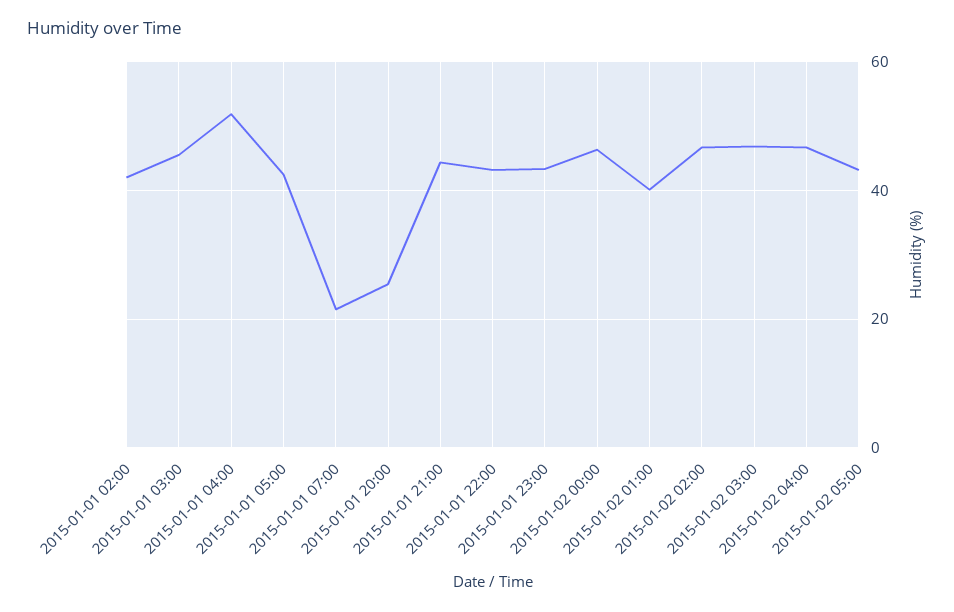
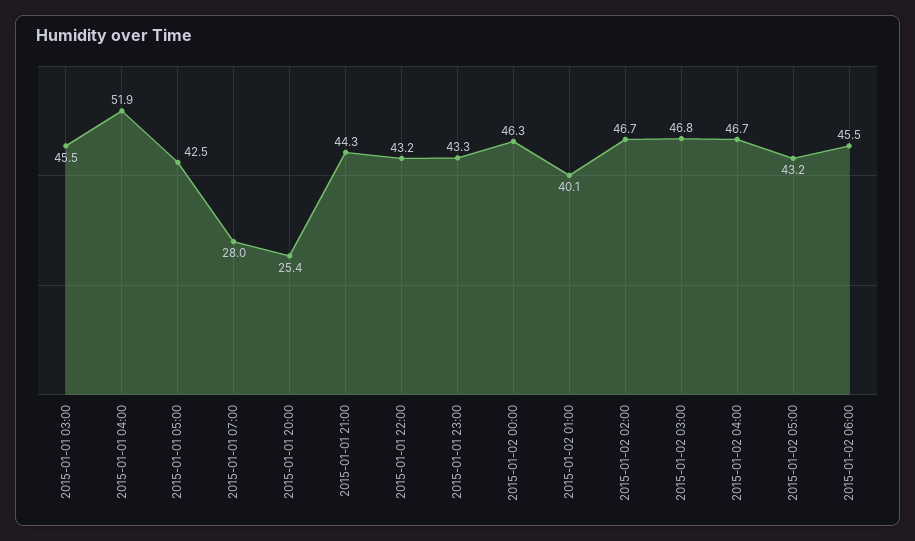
2015-01-01 02:00: 42 -> none
2015-01-01 07:00: 22 -> 28
2015-01-02 06:00: none -> 45.5

